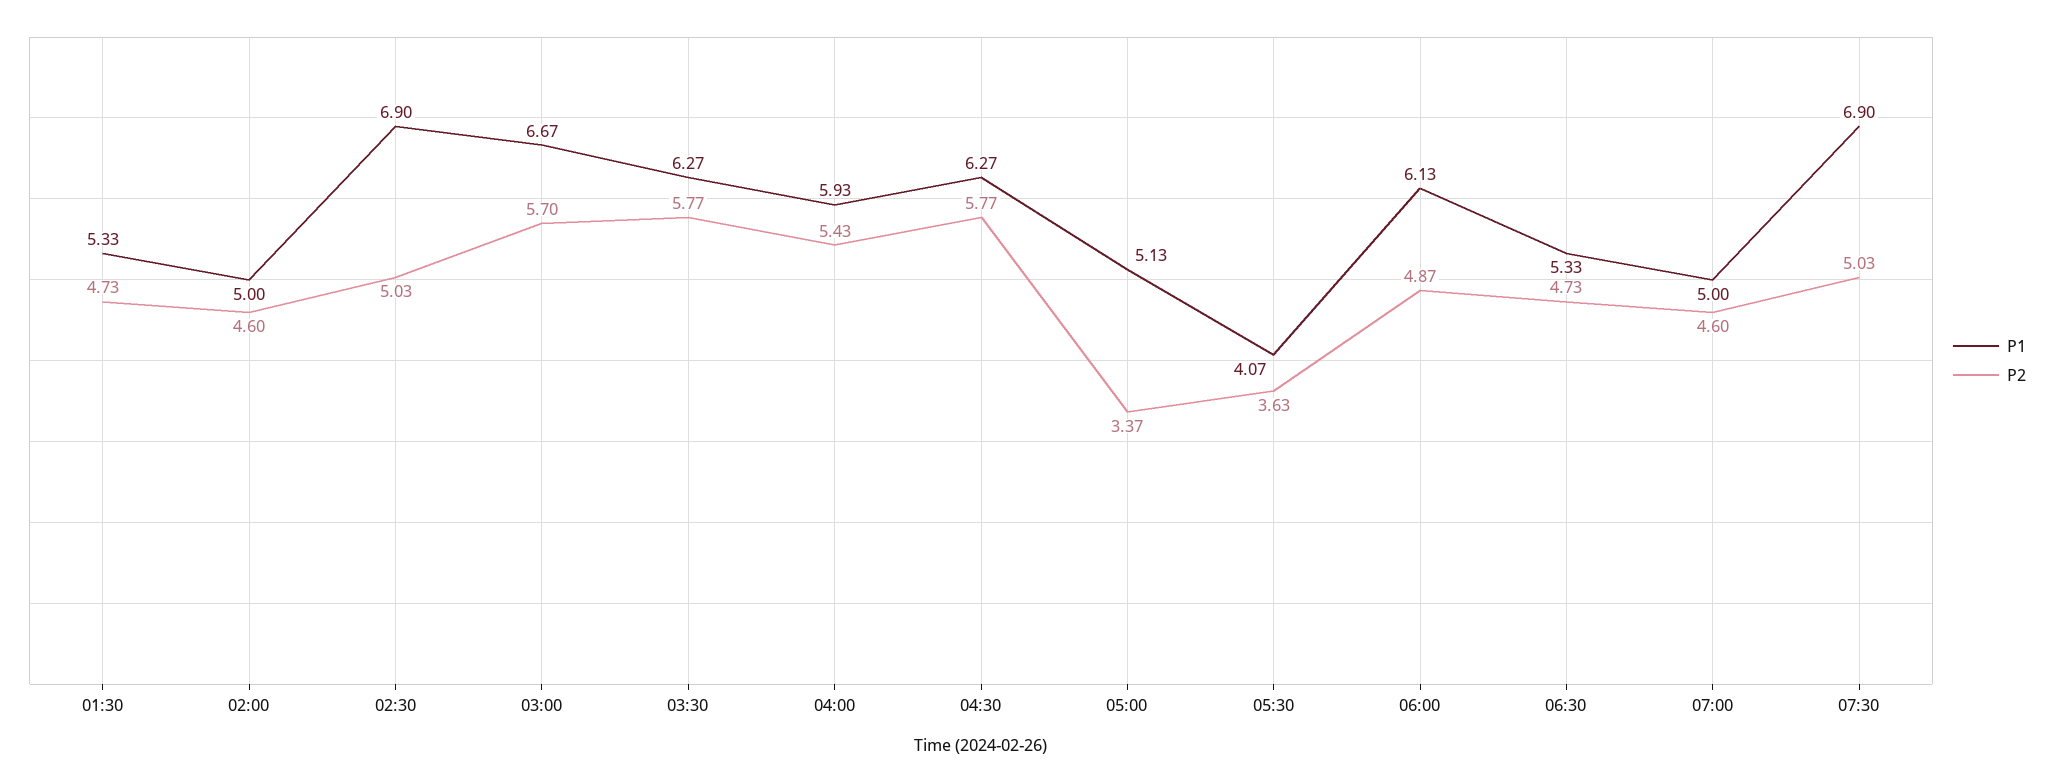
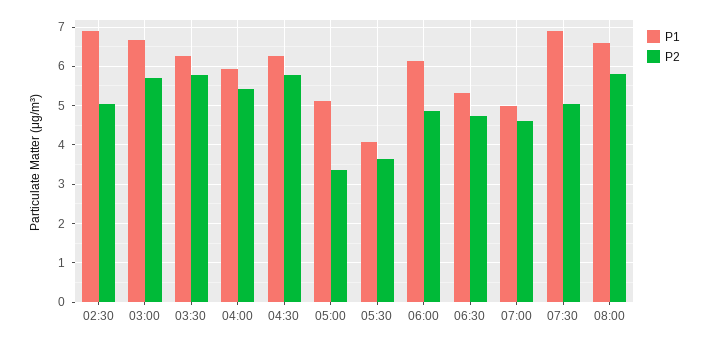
P1, 01:30: 5.33 -> none
P2, 01:30: 4.73 -> none
P1, 02:00: 5 -> none
P2, 02:00: 4.6 -> none
P1, 08:00: none -> 6.6
P2, 08:00: none -> 5.8

